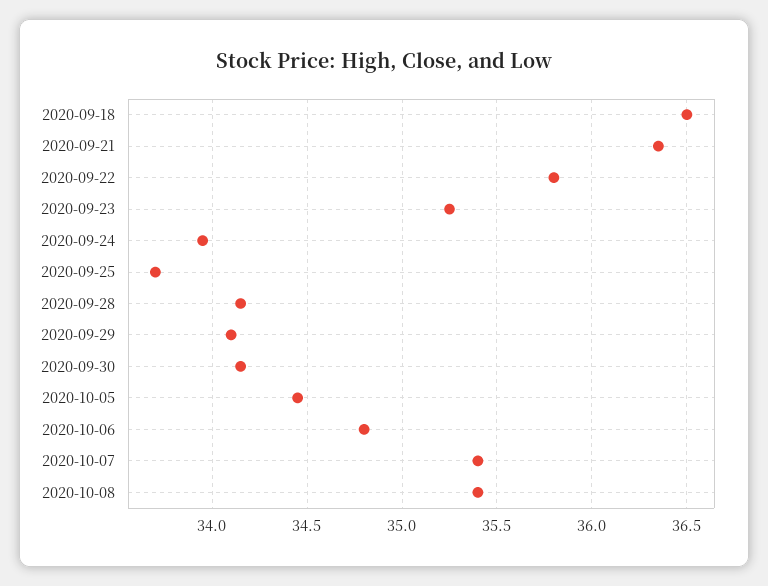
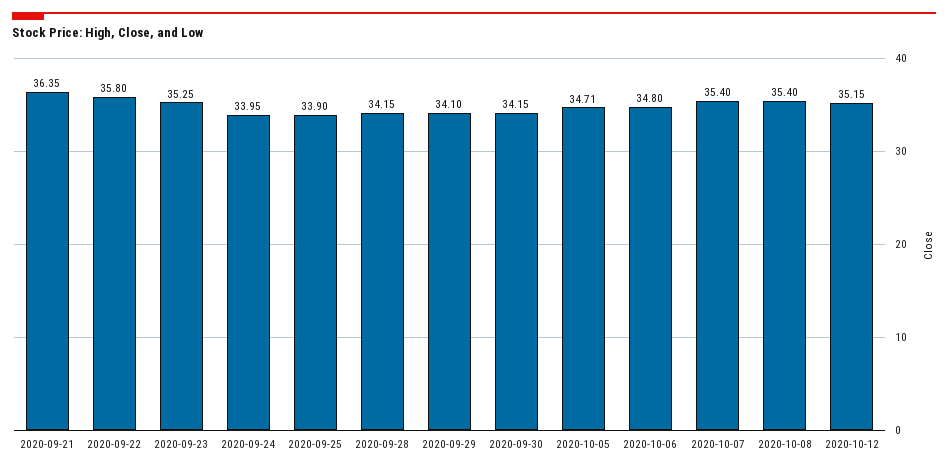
2020-09-18: 36.5 -> none
2020-09-25: 33.7 -> 33.9
2020-10-05: 34.45 -> 34.71
2020-10-12: none -> 35.15

